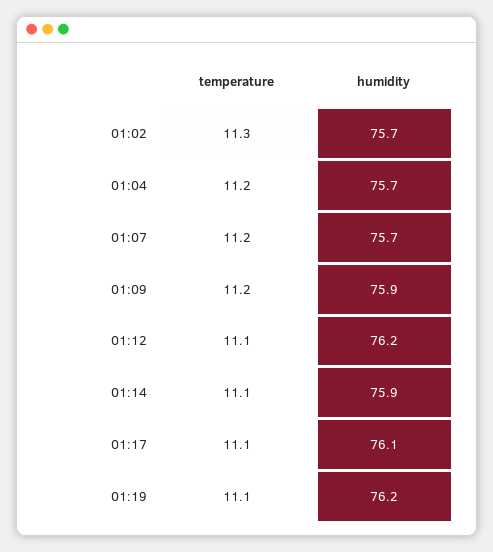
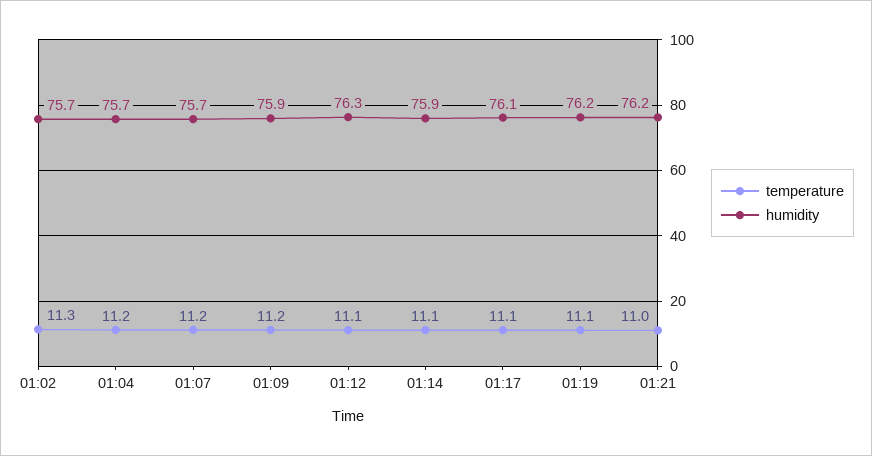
humidity, 01:12: 76.2 -> 76.3
temperature, 01:21: none -> 11
humidity, 01:21: none -> 76.2

